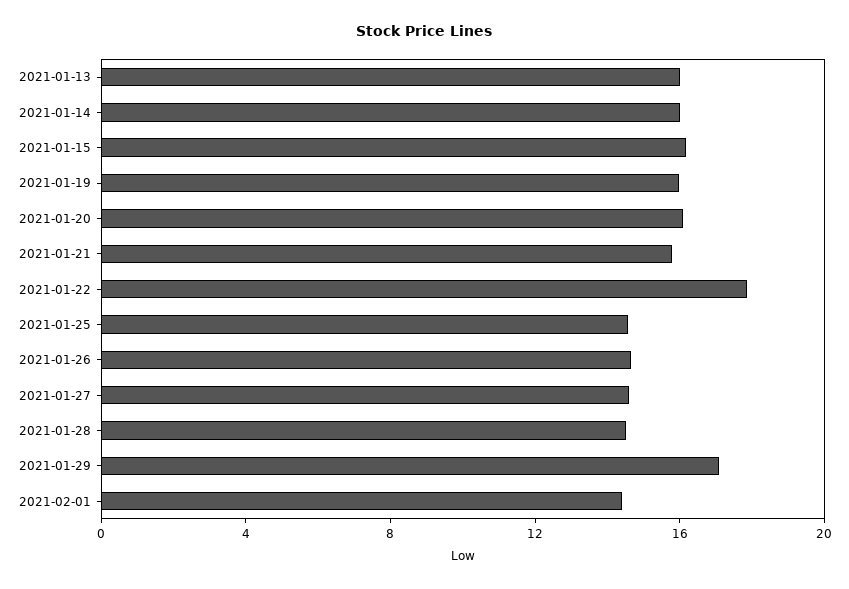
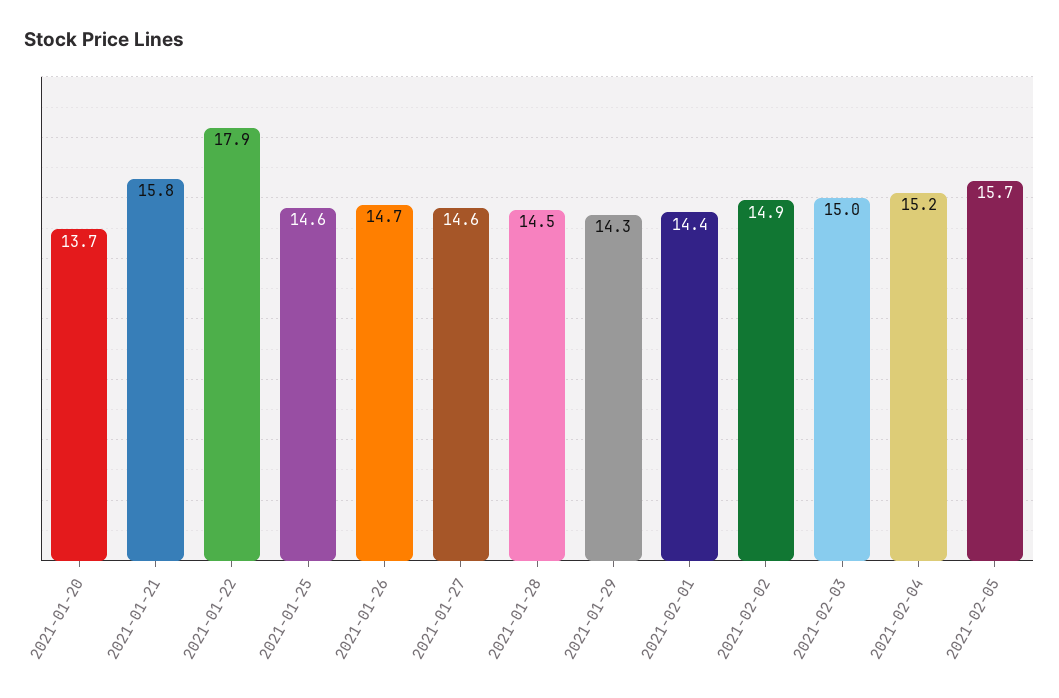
2021-01-13: 16 -> none
2021-01-14: 16 -> none
2021-01-15: 16 -> none
2021-01-19: 16 -> none
2021-01-20: 16 -> 13.7
2021-01-29: 17 -> 14.3
2021-02-02: none -> 14.9
2021-02-03: none -> 15
2021-02-04: none -> 15.2
2021-02-05: none -> 15.7

